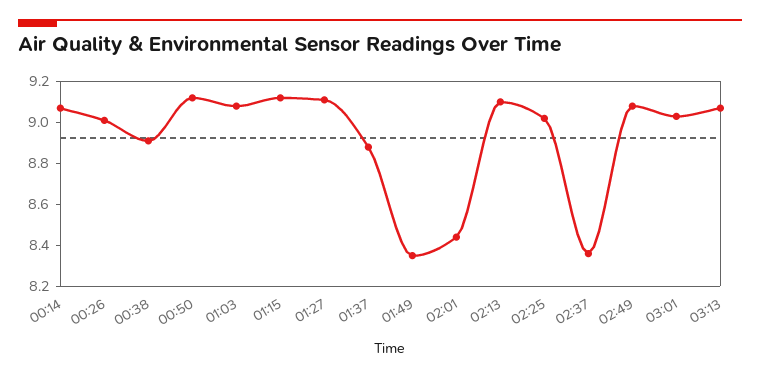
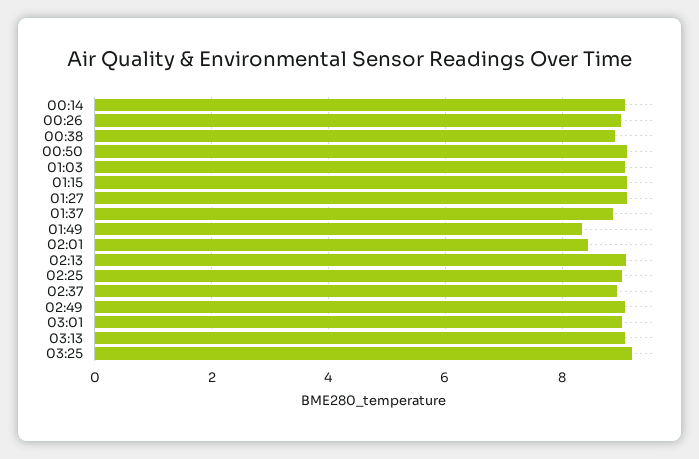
02:37: 8.35 -> 9
03:25: none -> 9.2

